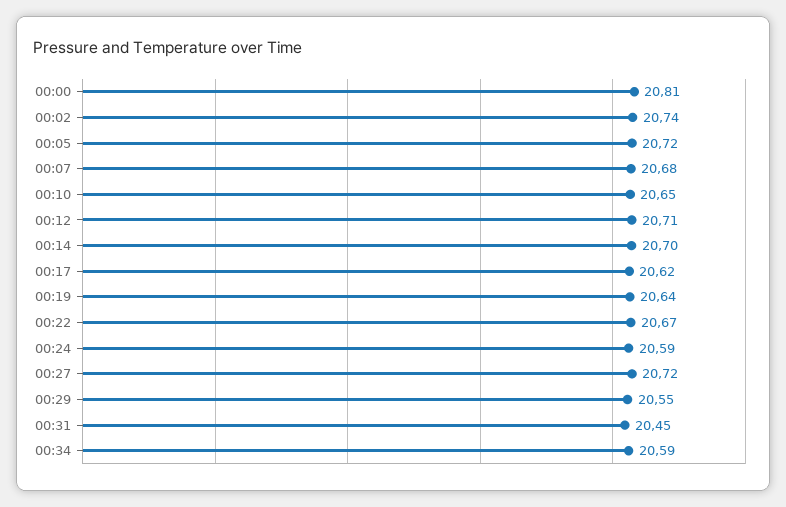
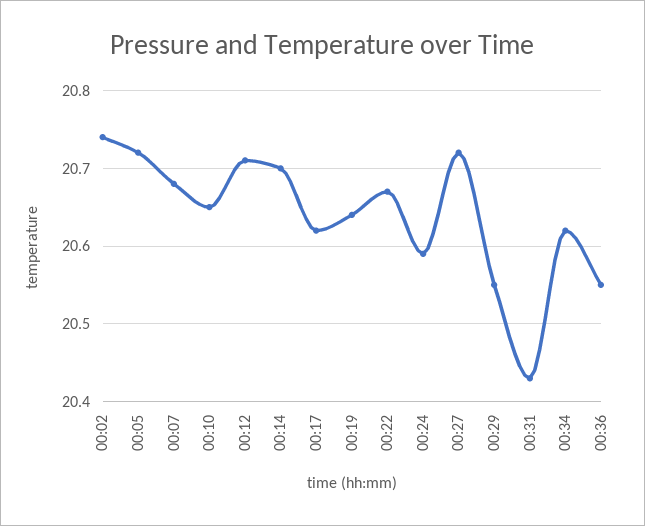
00:00: 20.81 -> none
00:31: 20.45 -> 20.43
00:34: 20.59 -> 20.62
00:36: none -> 20.55

